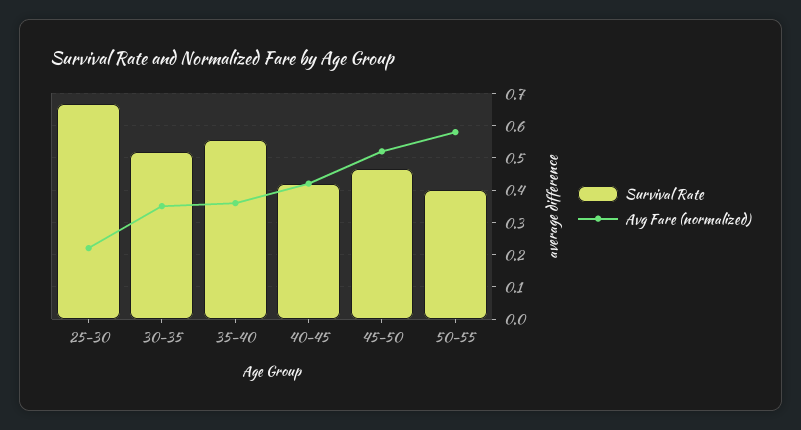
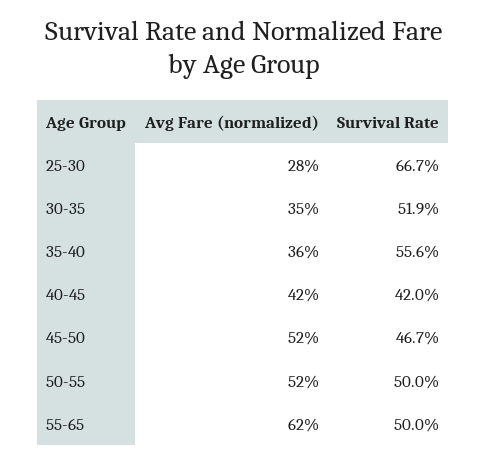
Avg Fare (normalized), 25-30: 0.22 -> 0.28
Survival Rate, 50-55: 0.4 -> 0.5
Avg Fare (normalized), 50-55: 0.58 -> 0.52
Avg Fare (normalized), 55-65: none -> 0.62
Survival Rate, 55-65: none -> 0.5

